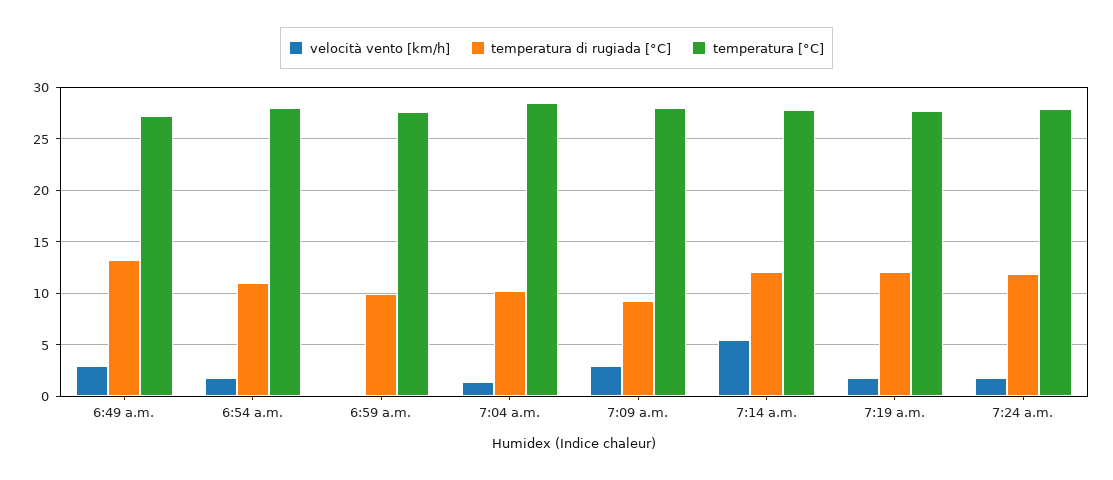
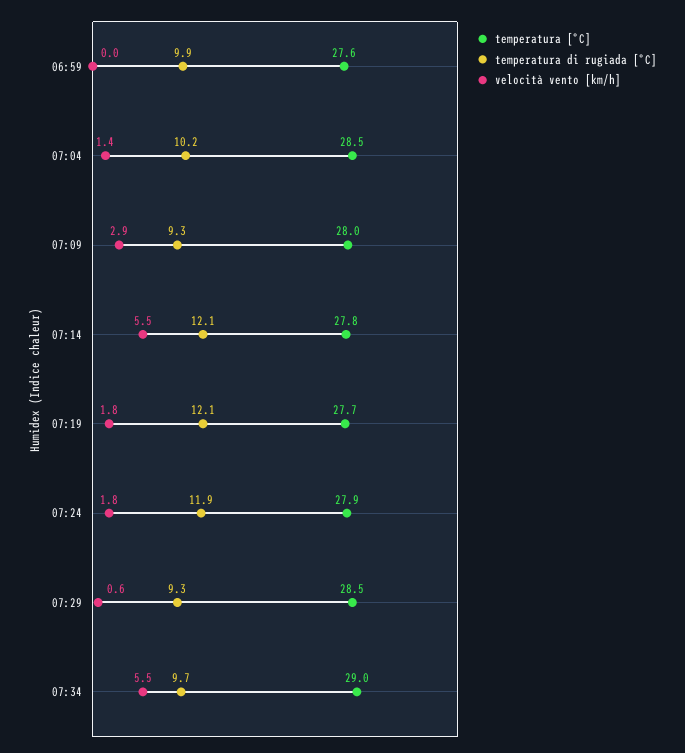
velocità vento [km/h], 6:49 a.m.: 3 -> none
temperatura di rugiada [°C], 6:49 a.m.: 13 -> none
temperatura [°C], 6:49 a.m.: 27 -> none
velocità vento [km/h], 6:54 a.m.: 2 -> none
temperatura di rugiada [°C], 6:54 a.m.: 11 -> none
temperatura [°C], 6:54 a.m.: 28 -> none
temperatura [°C], 07:29: none -> 28.5
temperatura di rugiada [°C], 07:29: none -> 9.3
velocità vento [km/h], 07:29: none -> 0.6
temperatura [°C], 07:34: none -> 29
temperatura di rugiada [°C], 07:34: none -> 9.7
velocità vento [km/h], 07:34: none -> 5.5

